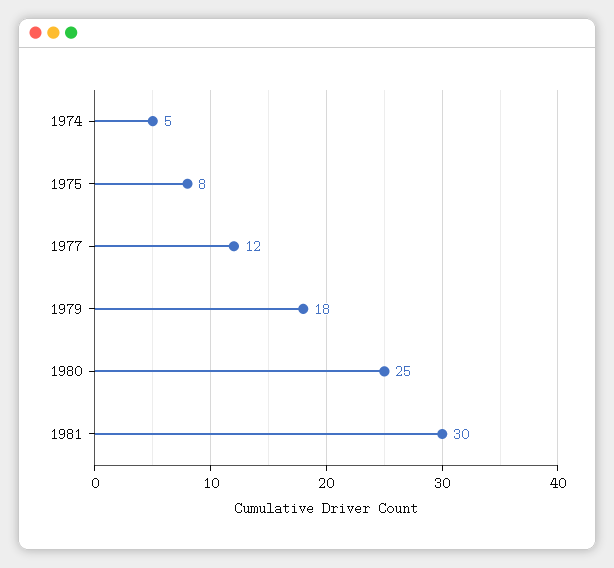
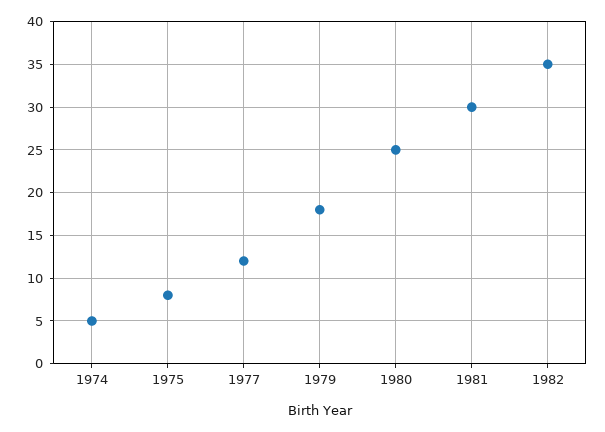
1982: none -> 35

